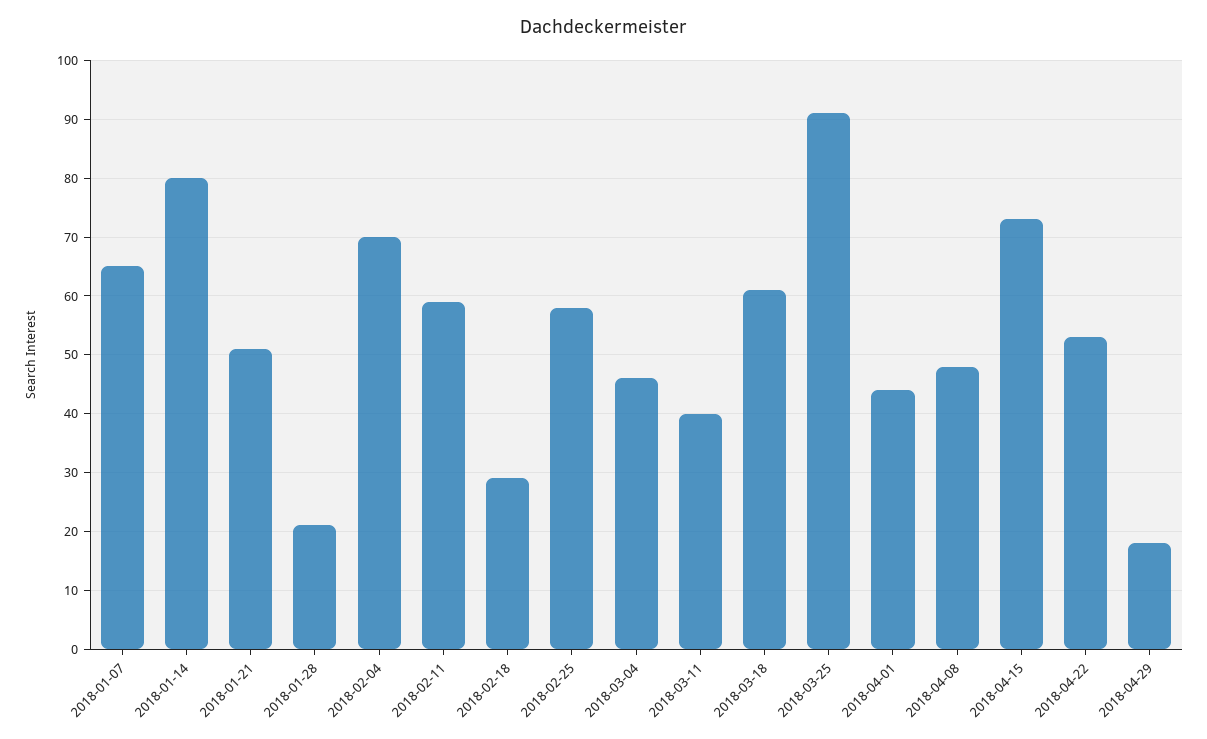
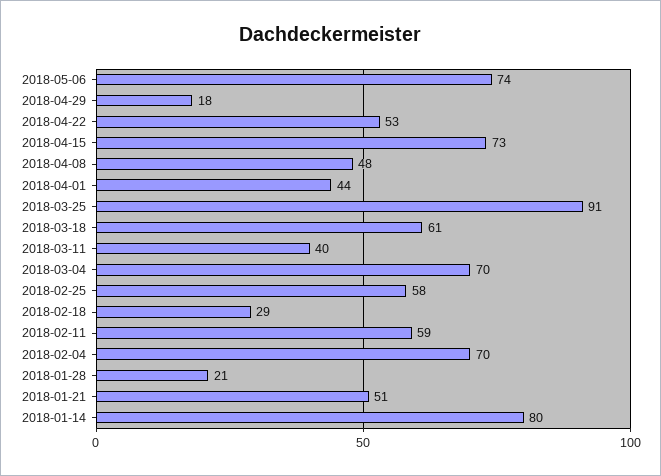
2018-01-07: 65 -> none
2018-03-04: 45 -> 70
2018-05-06: none -> 74

